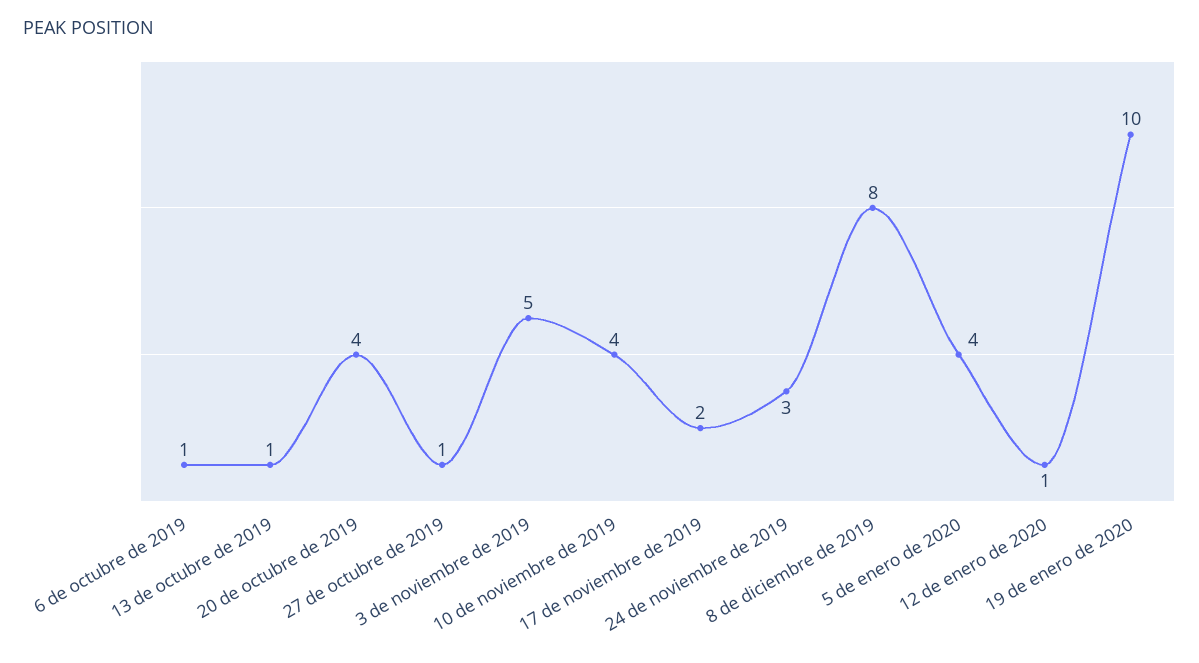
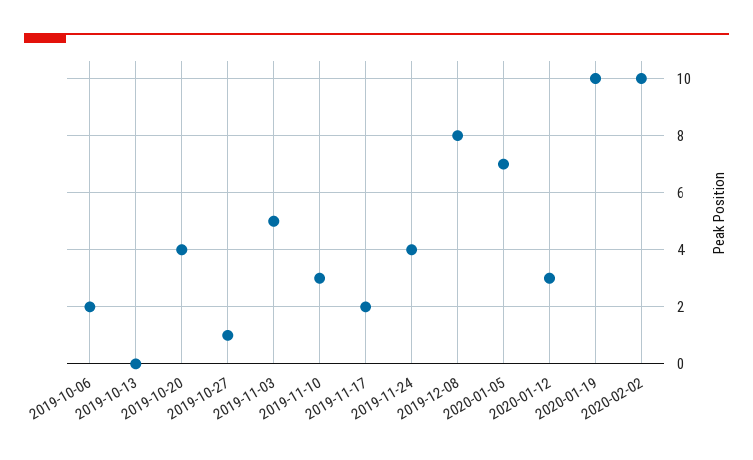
6 de octubre de 2019: 1 -> 2
13 de octubre de 2019: 1 -> 0
10 de noviembre de 2019: 4 -> 3
24 de noviembre de 2019: 3 -> 4
5 de enero de 2020: 4 -> 7
12 de enero de 2020: 1 -> 3
2020-02-02: none -> 10

